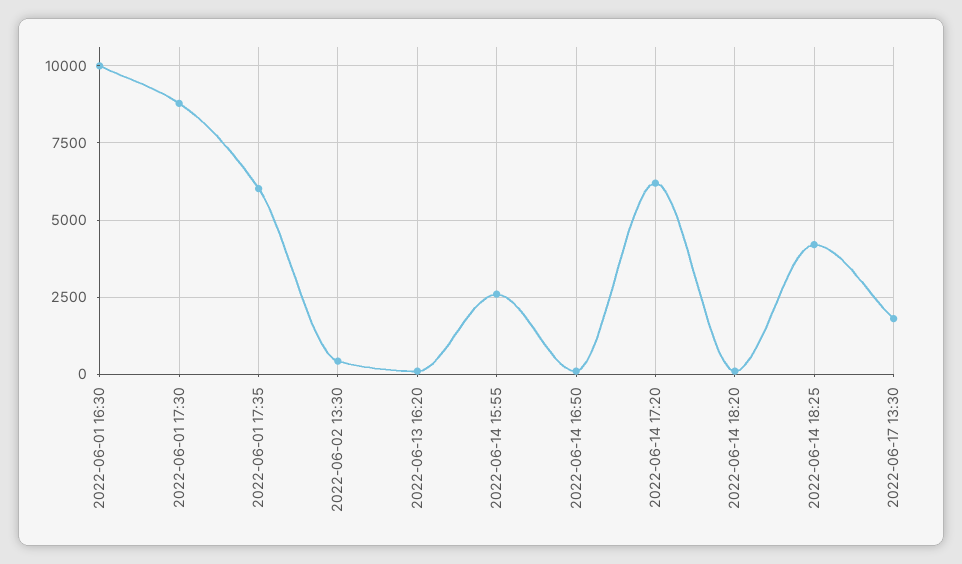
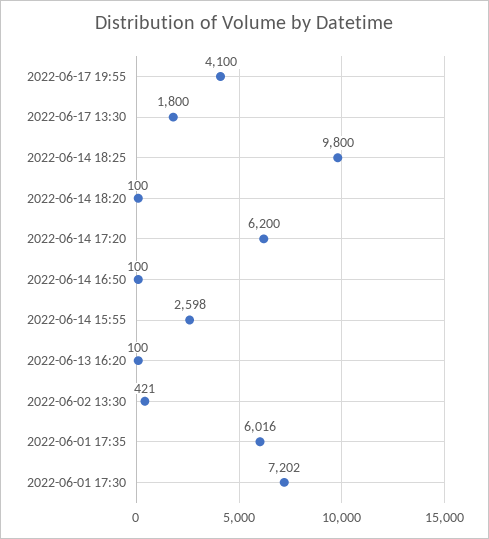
2022-06-01 16:30: 10000 -> none
2022-06-01 17:30: 8750 -> 7202
2022-06-14 18:25: 4250 -> 9800
2022-06-17 19:55: none -> 4100

